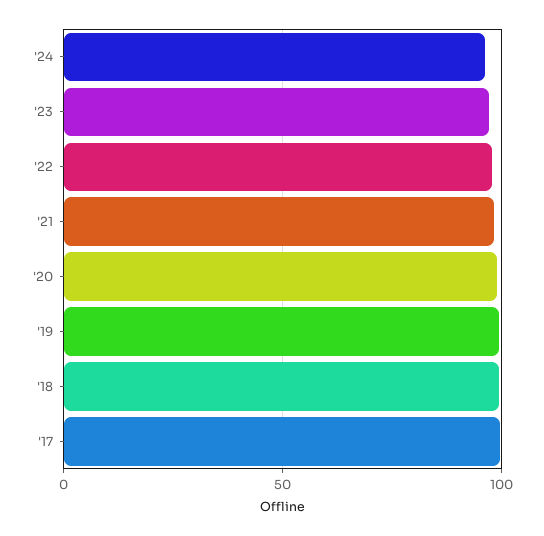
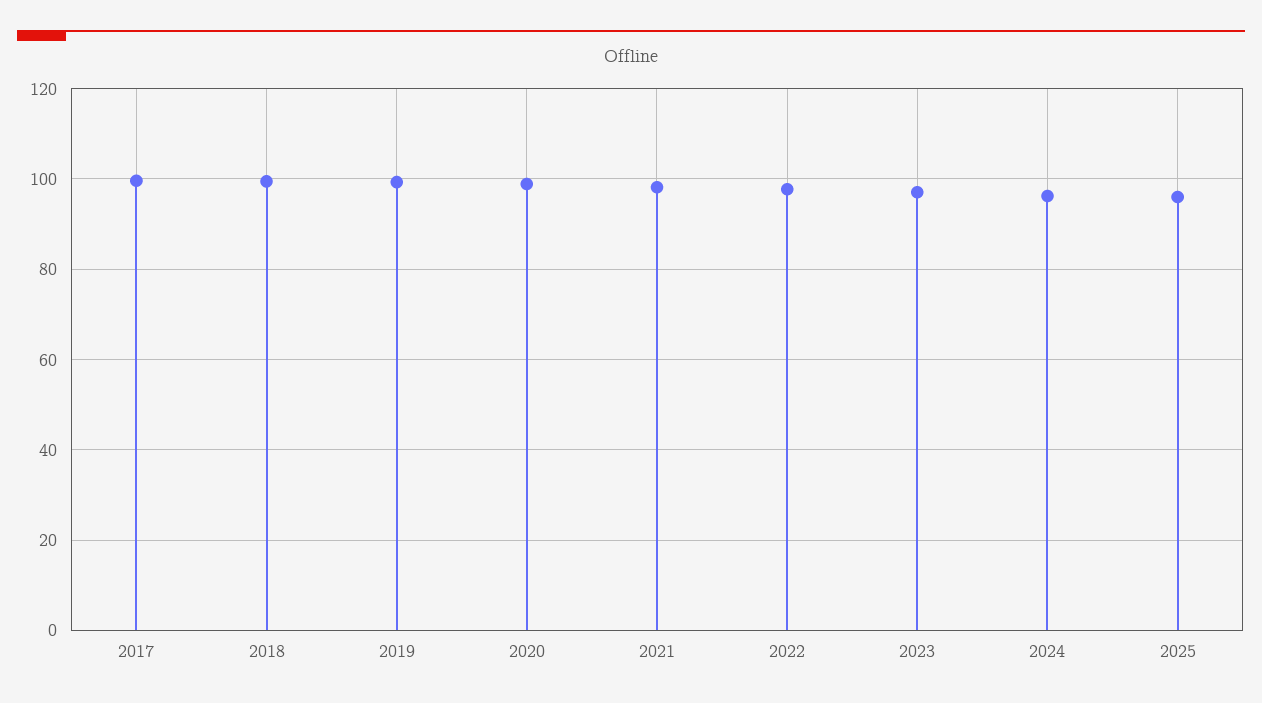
2025: none -> 96

